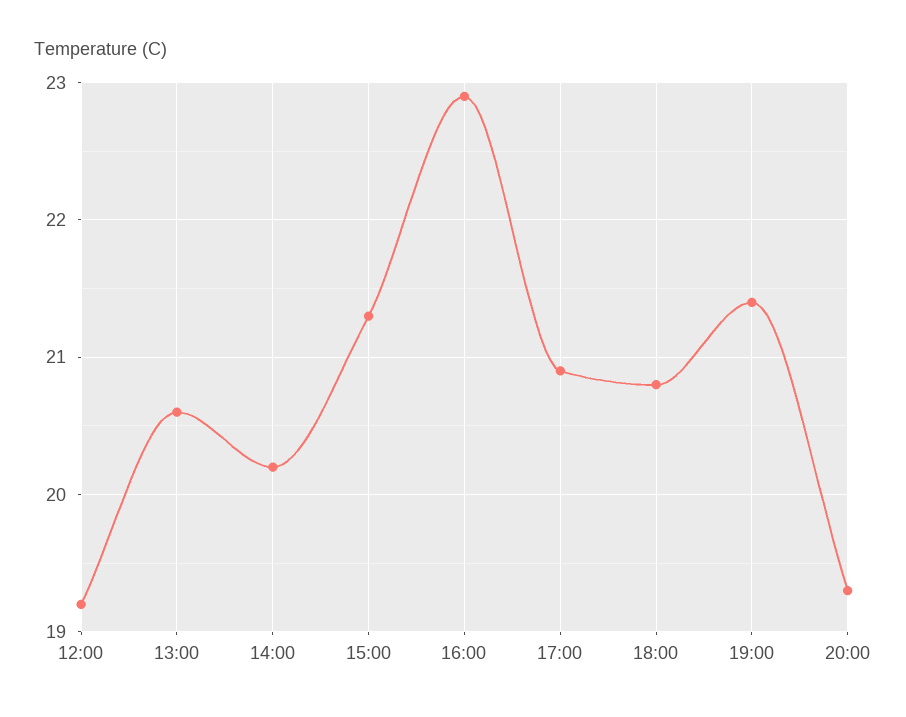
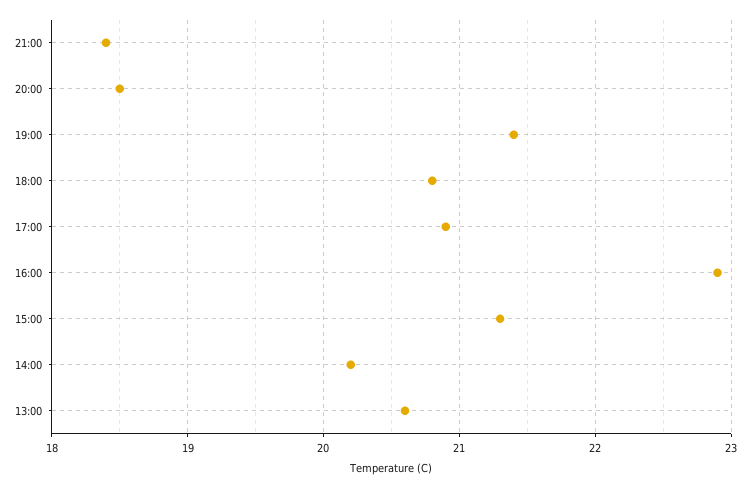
12:00: 19.2 -> none
20:00: 19.3 -> 18.5
21:00: none -> 18.4

